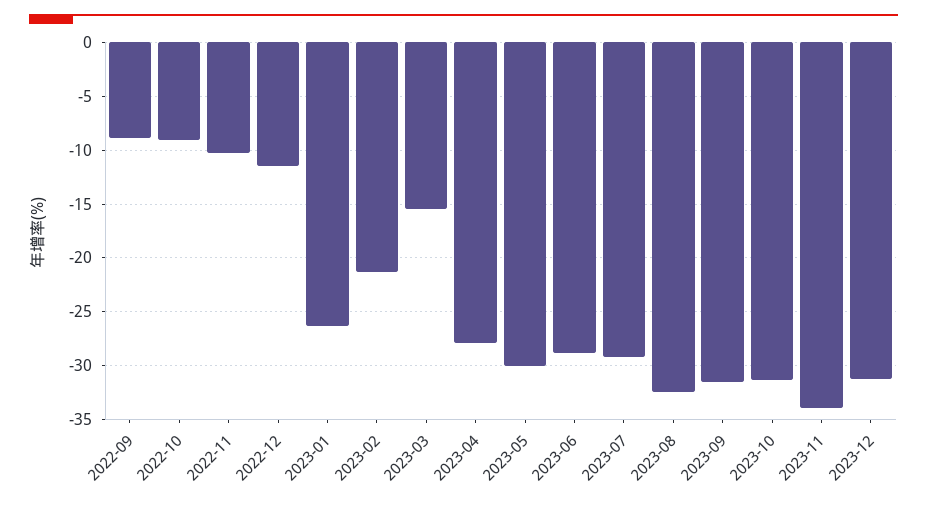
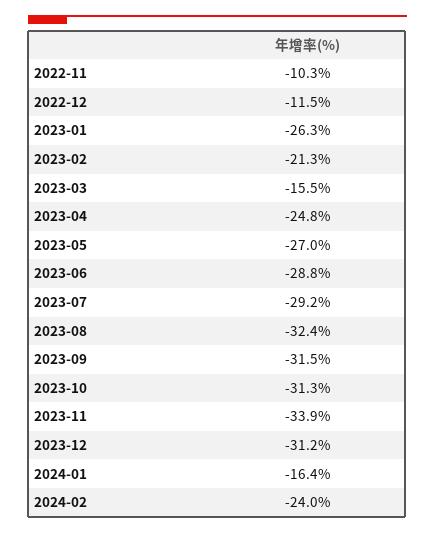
2022-09: -9 -> none
2022-10: -9 -> none
2023-04: -28 -> -24.8
2023-05: -30 -> -27
2024-01: none -> -16.4
2024-02: none -> -24

